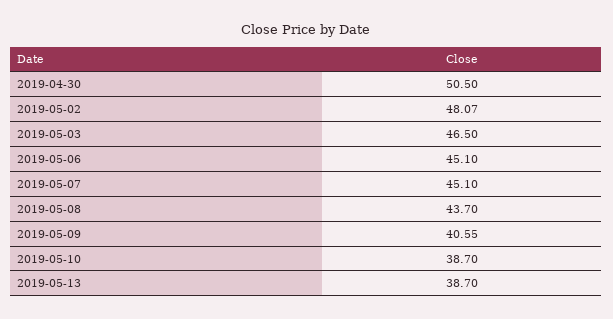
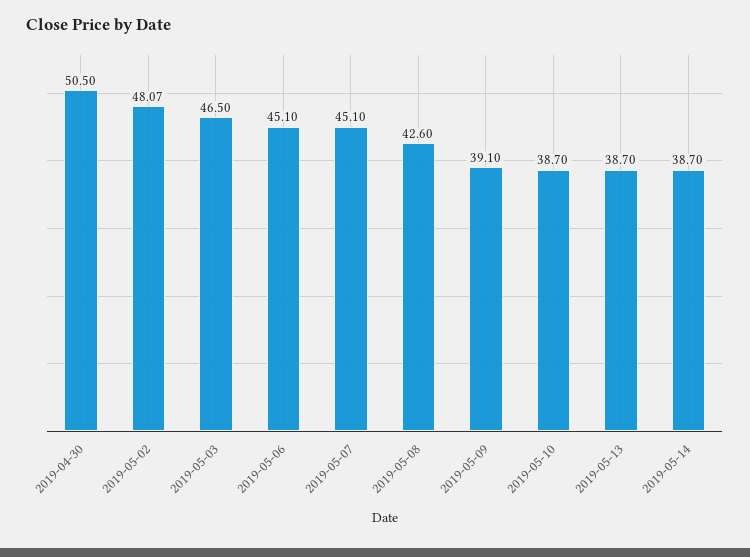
2019-05-08: 43.7 -> 42.6
2019-05-09: 40.55 -> 39.1
2019-05-14: none -> 38.7

